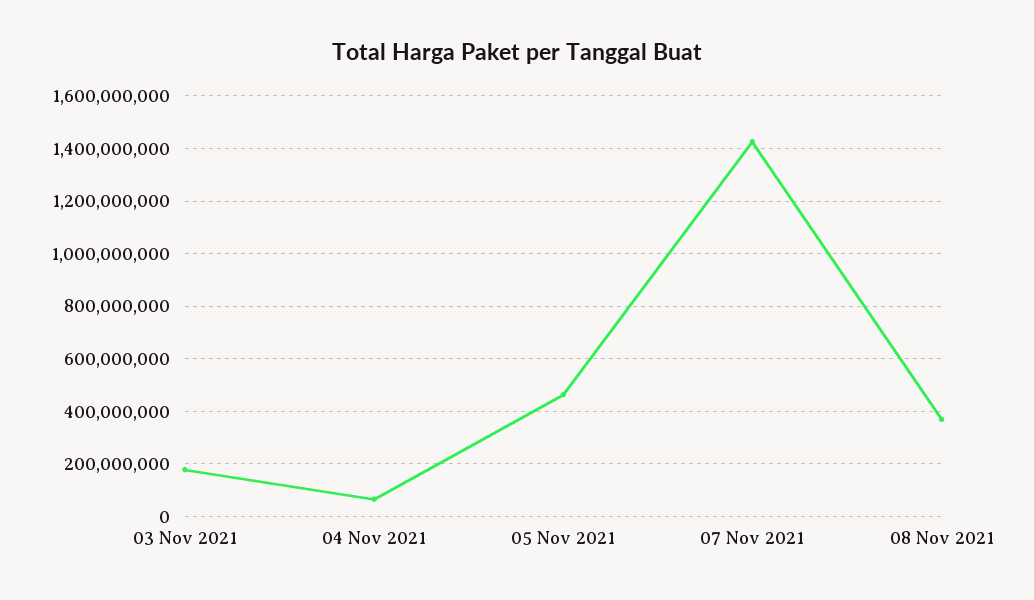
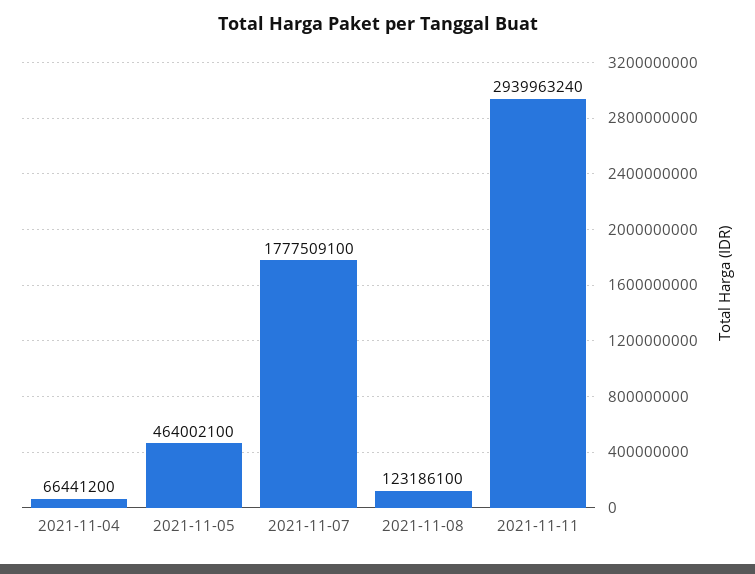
03 Nov 2021: 175000000 -> none
07 Nov 2021: 1425000000 -> 1777509100
08 Nov 2021: 375000000 -> 123186100
2021-11-11: none -> 2939963240

